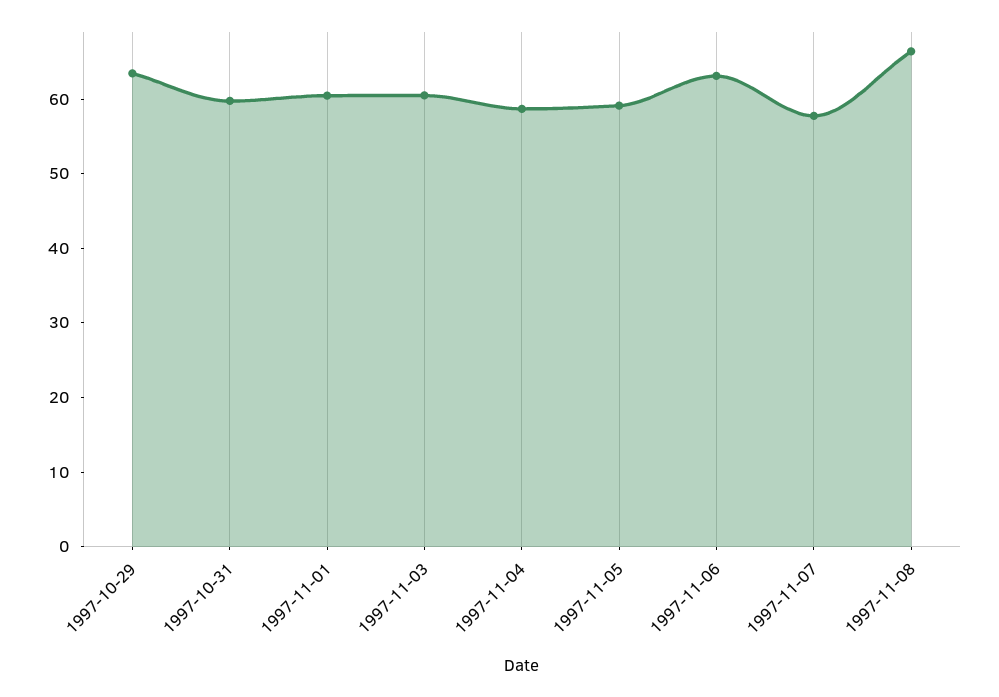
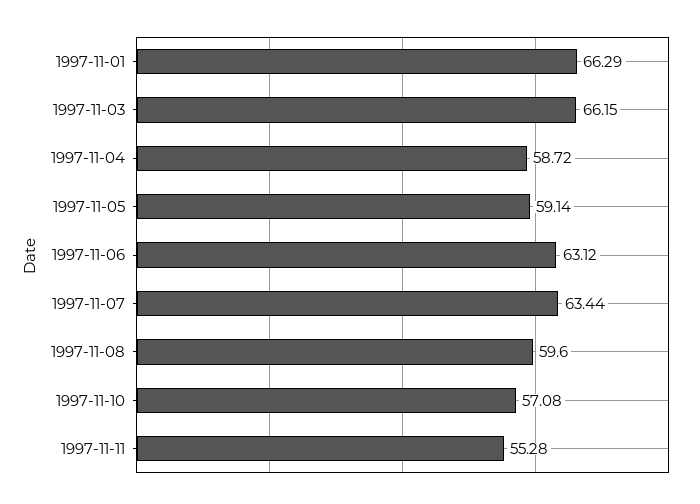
1997-10-29: 64 -> none
1997-10-31: 60 -> none
1997-11-01: 60 -> 66.29
1997-11-03: 60 -> 66.15
1997-11-07: 58 -> 63.44
1997-11-08: 66 -> 59.6
1997-11-10: none -> 57.08
1997-11-11: none -> 55.28

